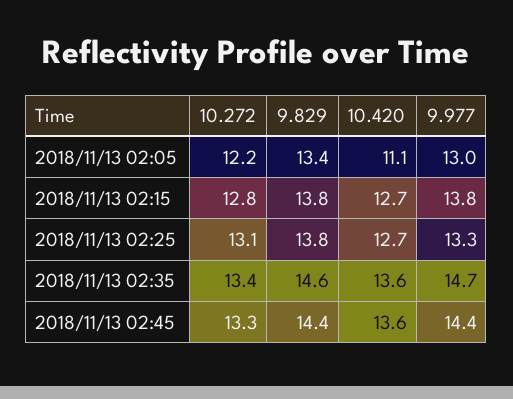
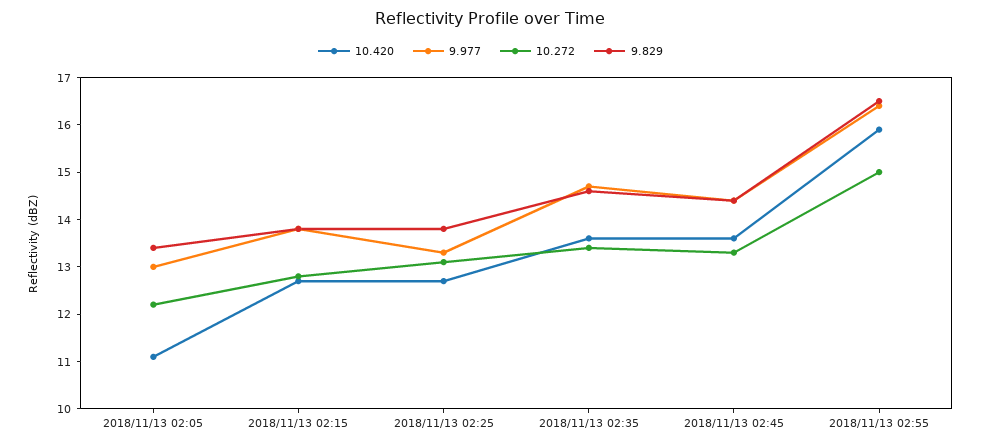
10.420, 2018/11/13 02:55: none -> 16
9.977, 2018/11/13 02:55: none -> 16.5
10.272, 2018/11/13 02:55: none -> 15
9.829, 2018/11/13 02:55: none -> 16.5

